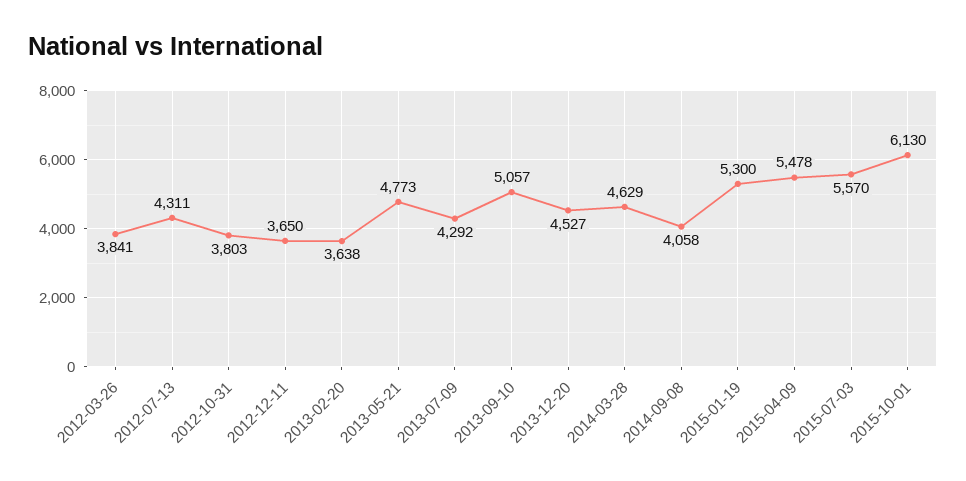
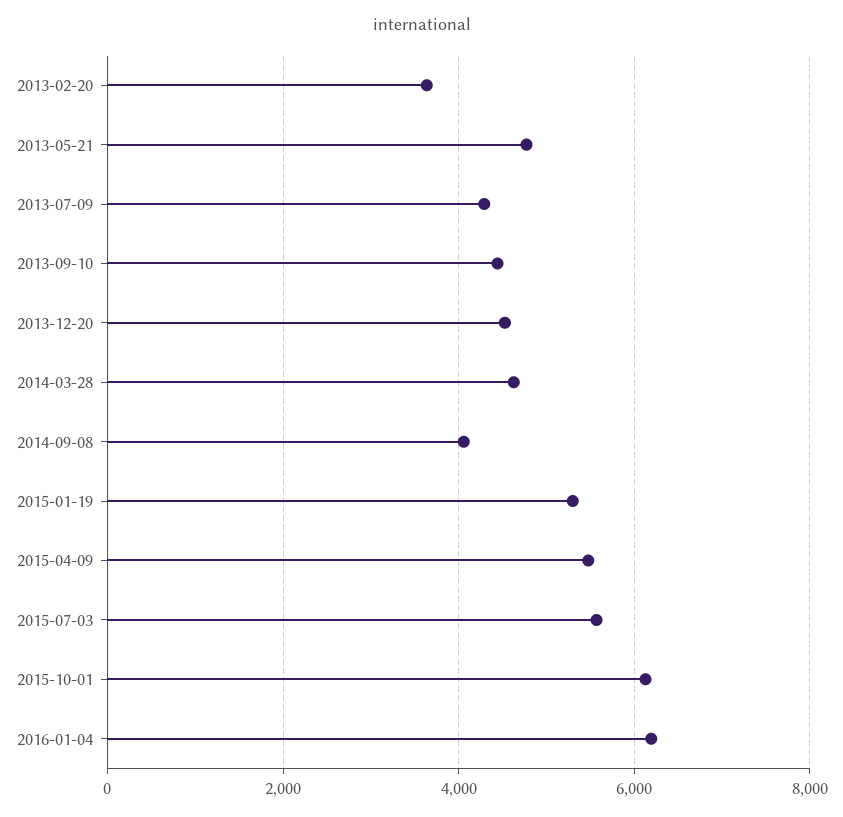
2012-03-26: 3841 -> none
2012-07-13: 4311 -> none
2012-10-31: 3803 -> none
2012-12-11: 3650 -> none
2013-09-10: 5057 -> 4400
2016-01-04: none -> 6200

